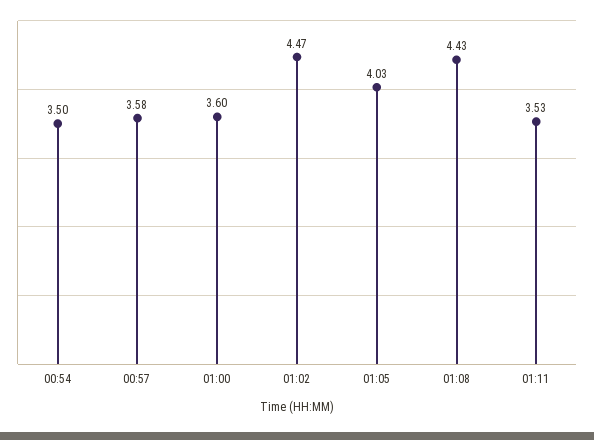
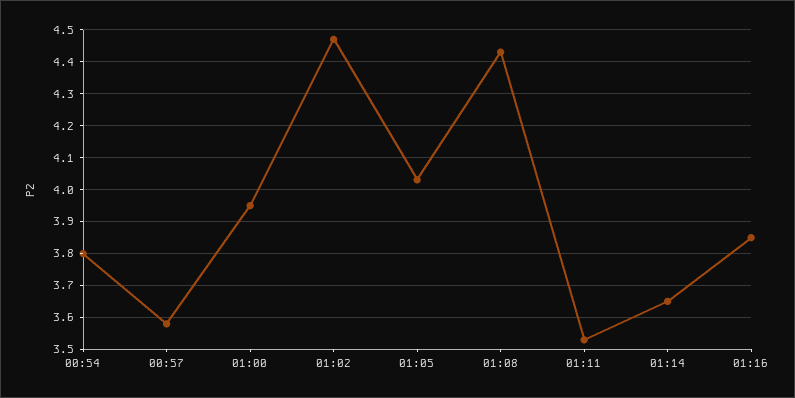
00:54: 3.5 -> 3.8
01:00: 3.6 -> 3.95
01:14: none -> 3.65
01:16: none -> 3.85

